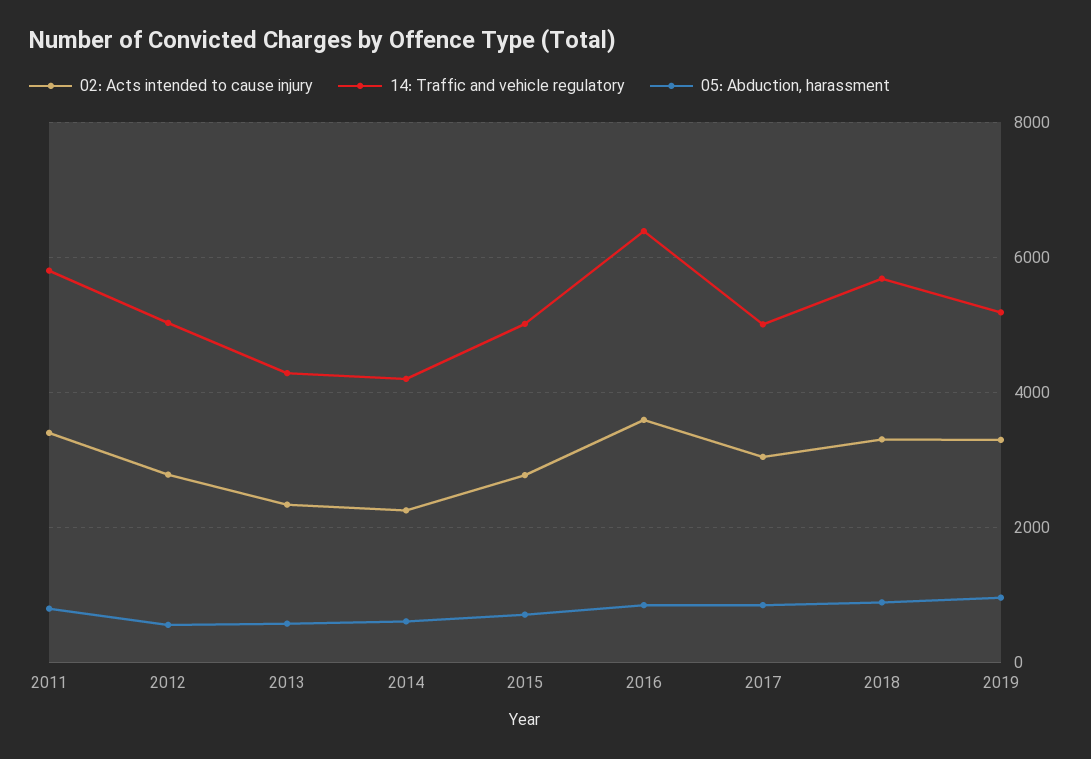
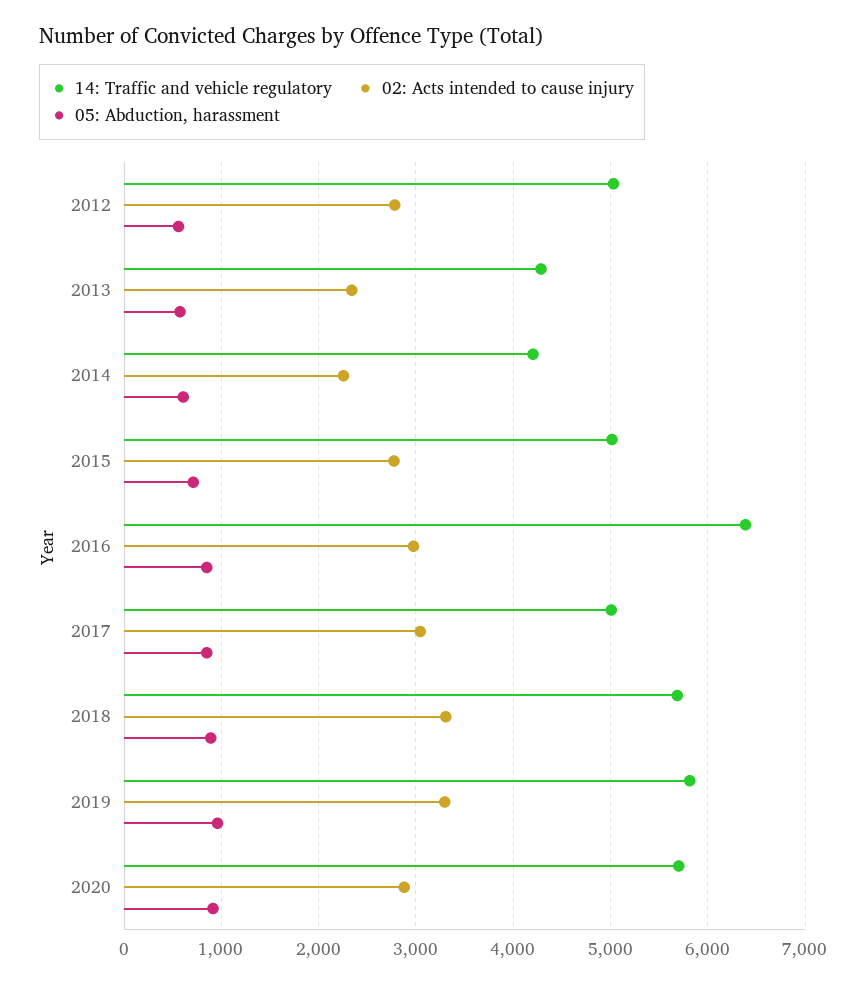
02: Acts intended to cause injury, 2011: 3400 -> none
14: Traffic and vehicle regulatory, 2011: 5800 -> none
05: Abduction, harassment, 2011: 800 -> none
02: Acts intended to cause injury, 2016: 3600 -> 3000
14: Traffic and vehicle regulatory, 2019: 5200 -> 5800
14: Traffic and vehicle regulatory, 2020: none -> 5700
02: Acts intended to cause injury, 2020: none -> 2900
05: Abduction, harassment, 2020: none -> 900

